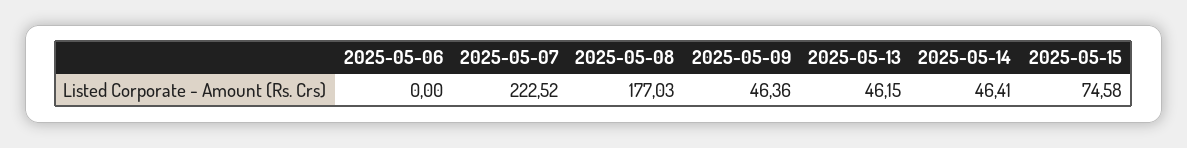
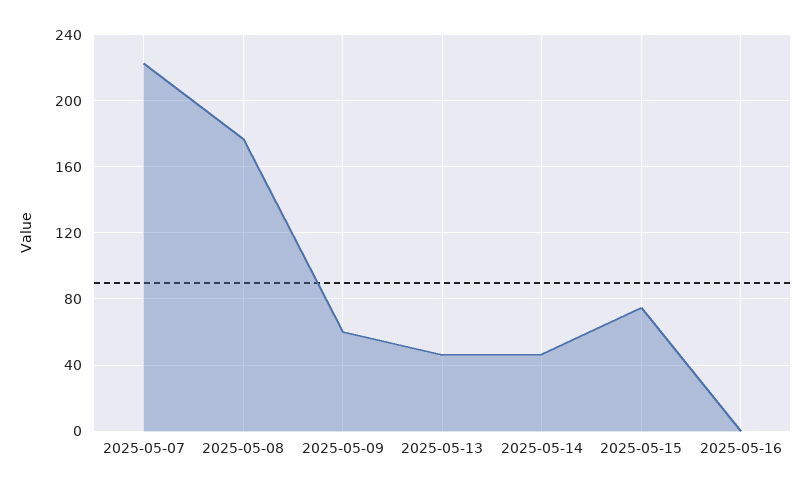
2025-05-06: 0 -> none
2025-05-09: 46.36 -> 60
2025-05-16: none -> 0

